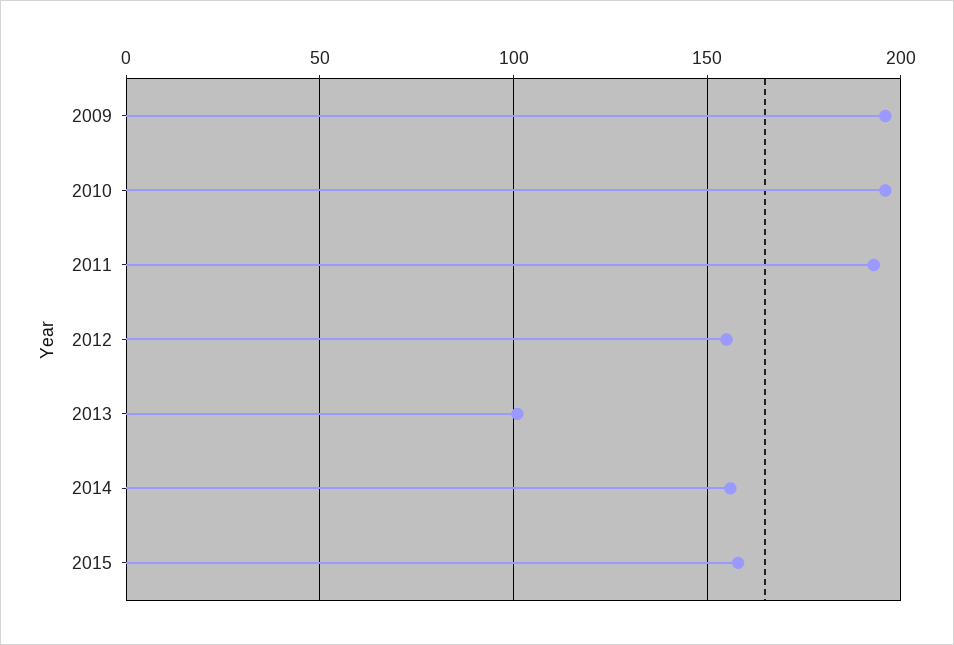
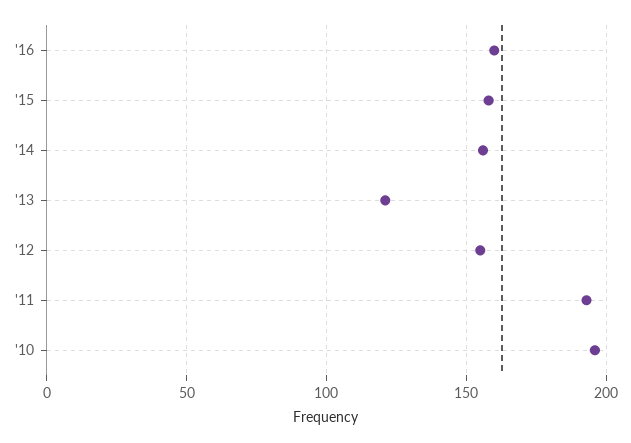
2009: 195 -> none
2013: 100 -> 120
'16: none -> 160

